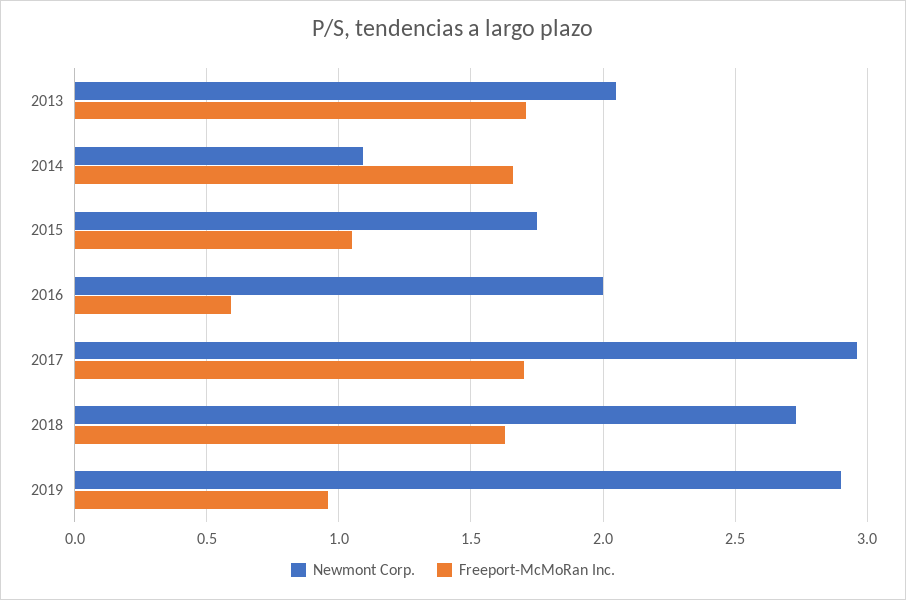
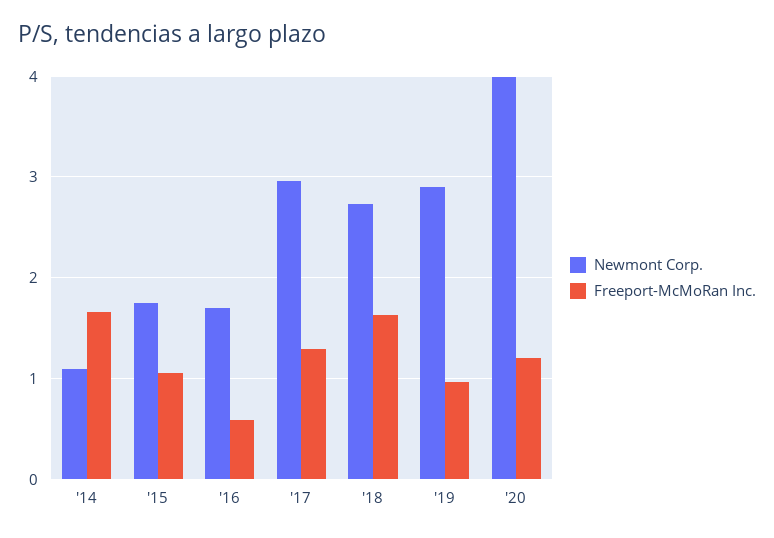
Newmont Corp., 2013: 2.05 -> none
Freeport-McMoRan Inc., 2013: 1.7 -> none
Newmont Corp., 2016: 2 -> 1.7
Freeport-McMoRan Inc., 2017: 1.7 -> 1.3
Newmont Corp., '20: none -> 4
Freeport-McMoRan Inc., '20: none -> 1.2

